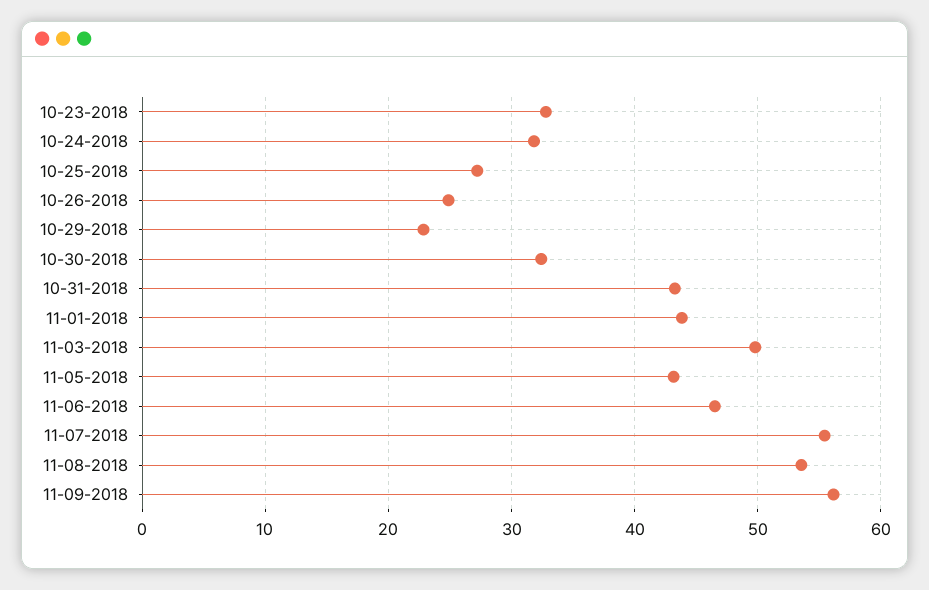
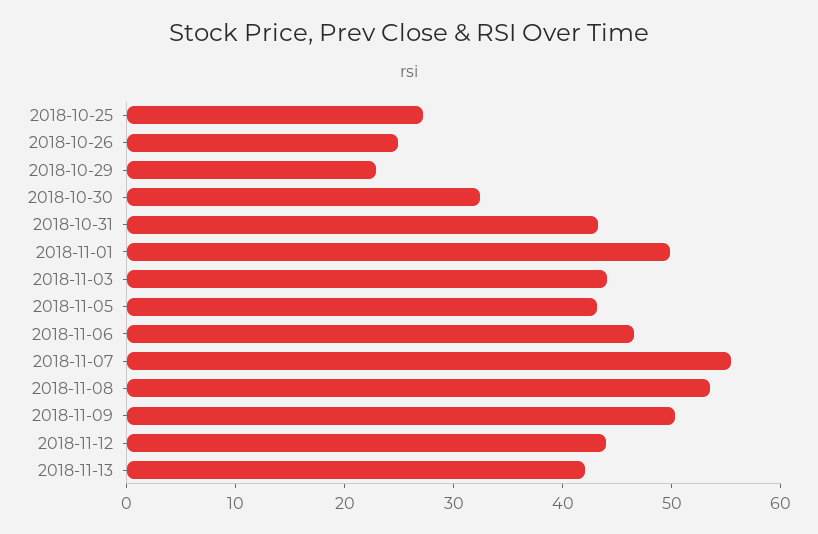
10-23-2018: 33 -> none
10-24-2018: 32 -> none
11-01-2018: 44 -> 50
11-03-2018: 50 -> 44
11-09-2018: 56 -> 50
2018-11-12: none -> 44
2018-11-13: none -> 42

